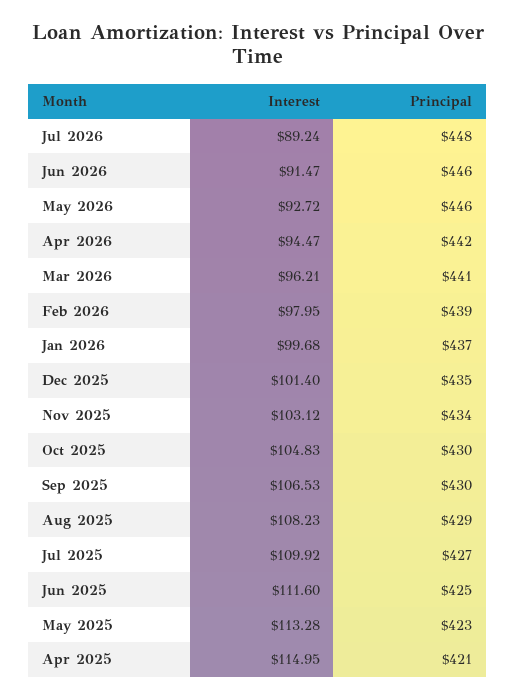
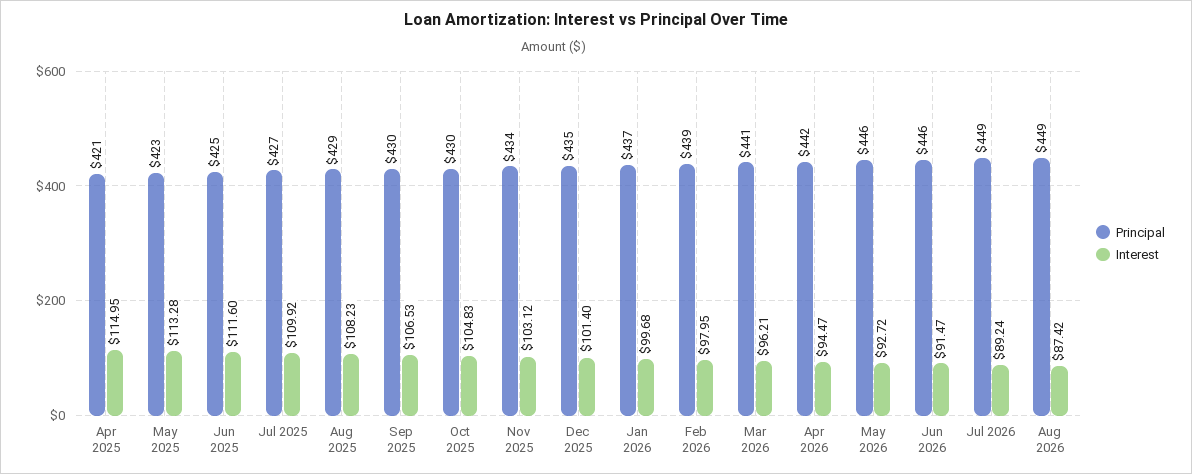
Principal, Jul 2026: 448 -> 449
Principal, Aug 2026: none -> 449
Interest, Aug 2026: none -> 87.42

